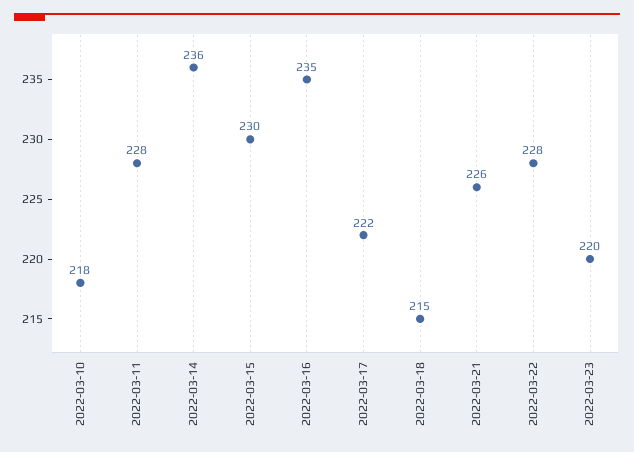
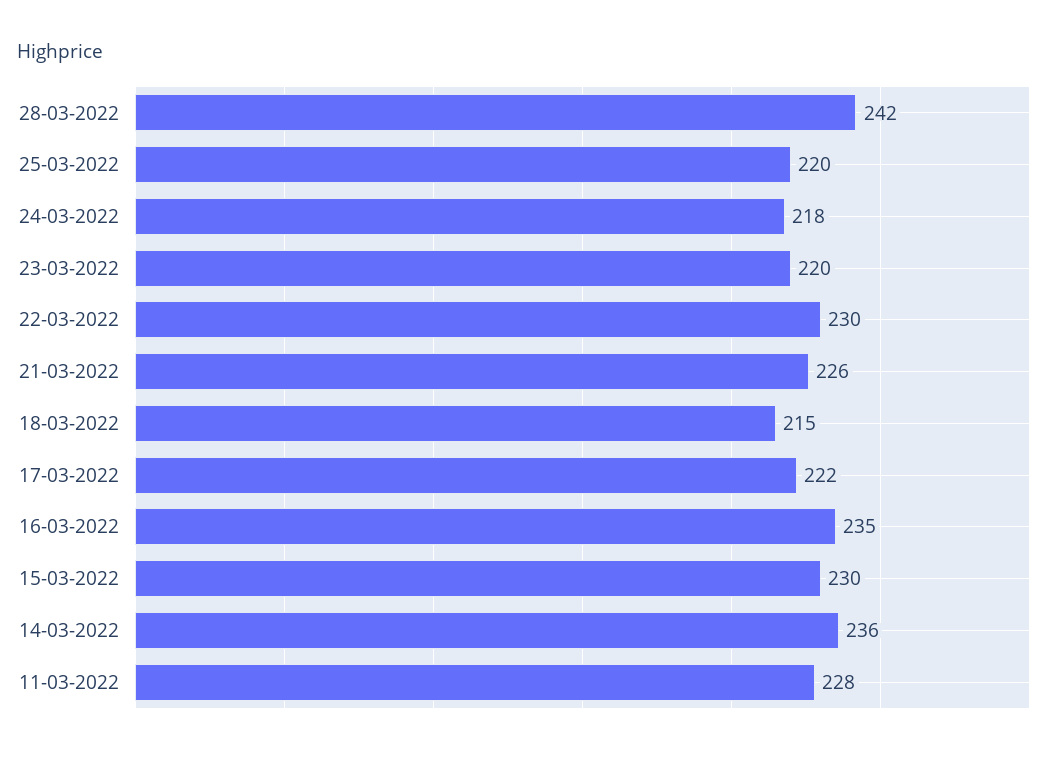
2022-03-10: 218 -> none
2022-03-22: 228 -> 230
28-03-2022: none -> 242
25-03-2022: none -> 220
24-03-2022: none -> 218

